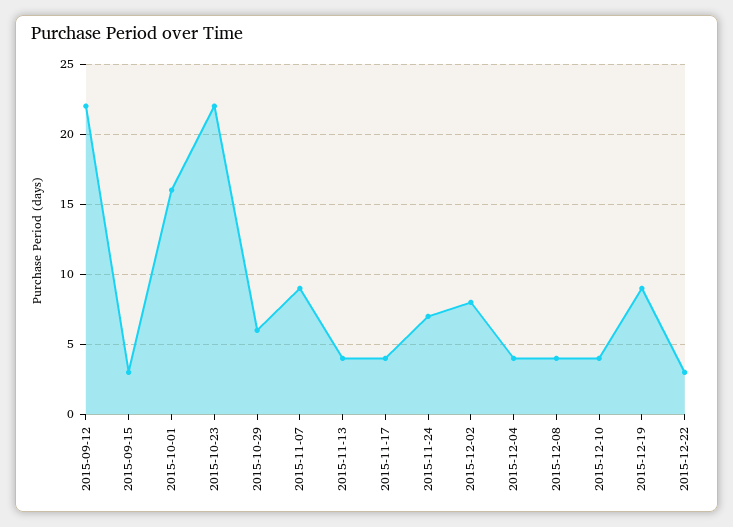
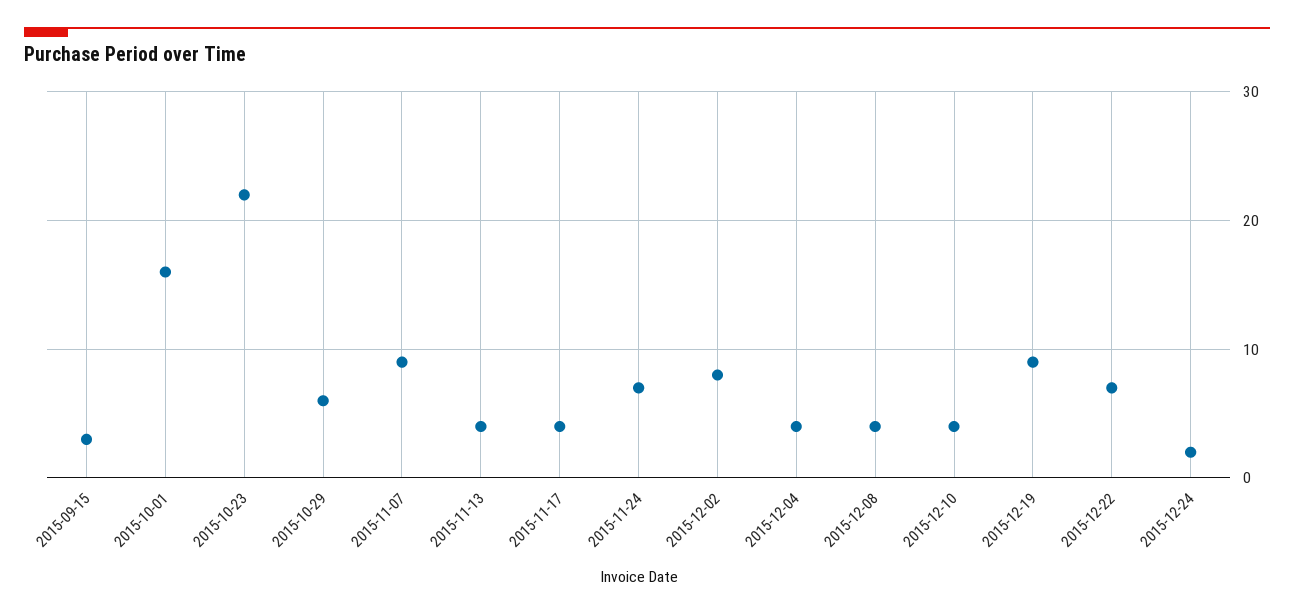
2015-09-12: 22 -> none
2015-12-22: 3 -> 7
2015-12-24: none -> 2

